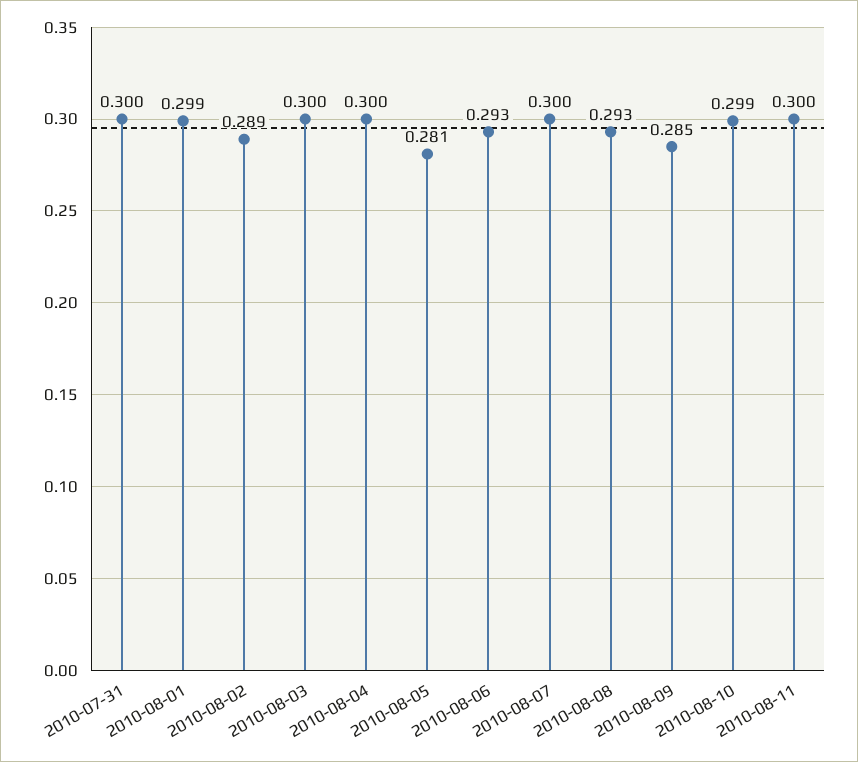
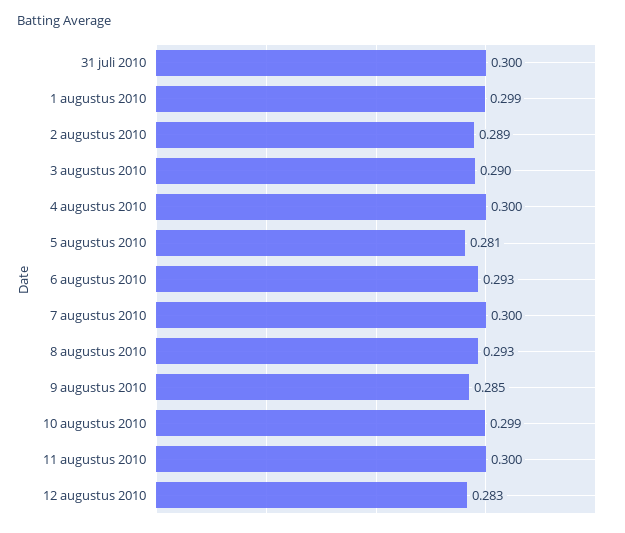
2010-08-03: 0.3 -> 0.29
12 augustus 2010: none -> 0.283

